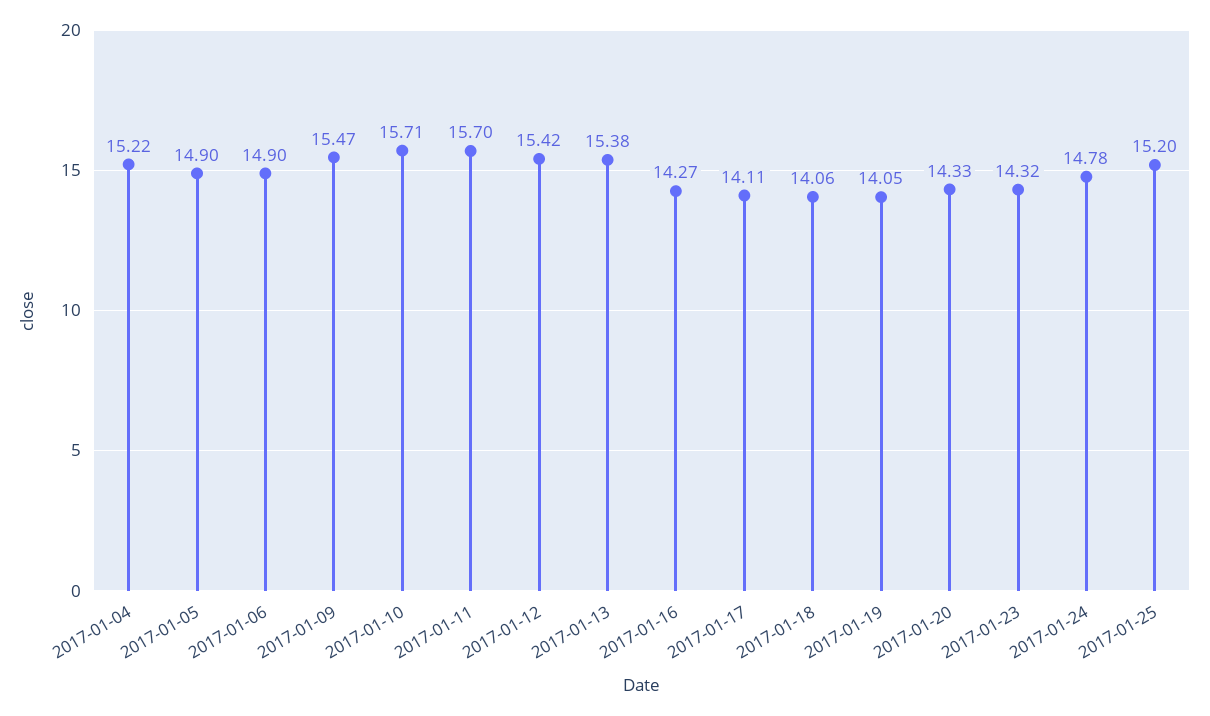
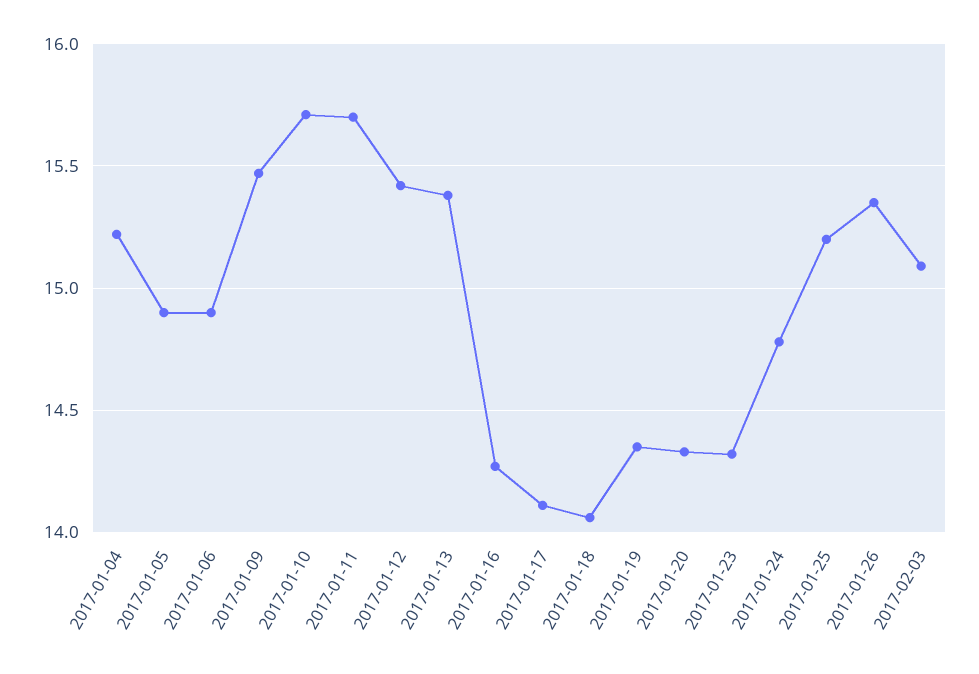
2017-01-19: 14.05 -> 14.35
2017-01-26: none -> 15.35
2017-02-03: none -> 15.1

